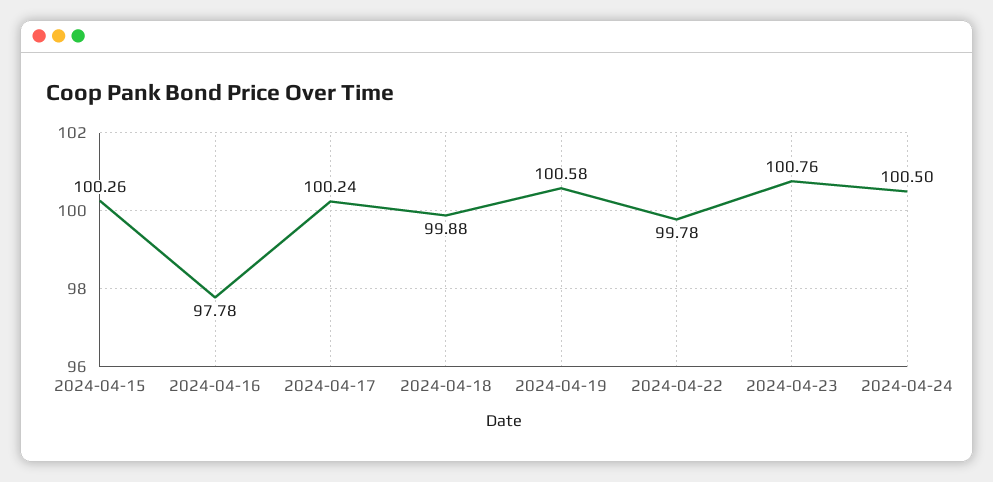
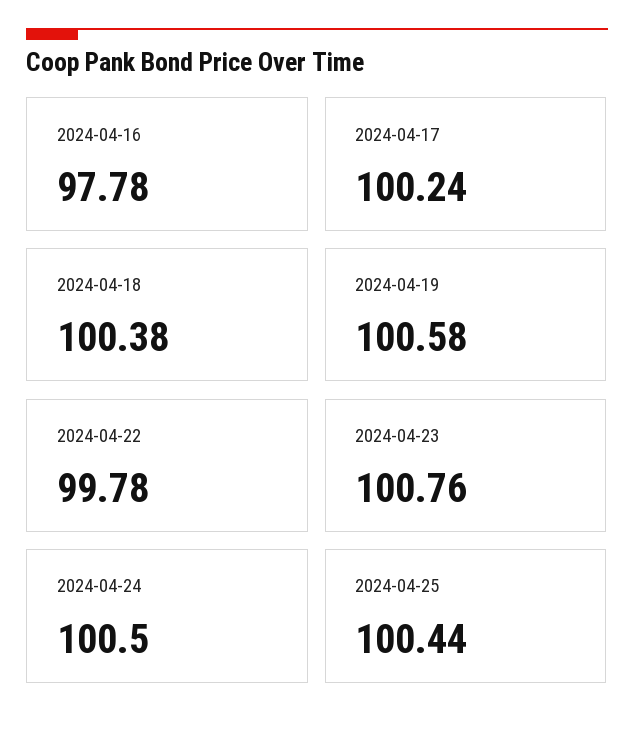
2024-04-15: 100.26 -> none
2024-04-18: 99.88 -> 100.38
2024-04-25: none -> 100.44

